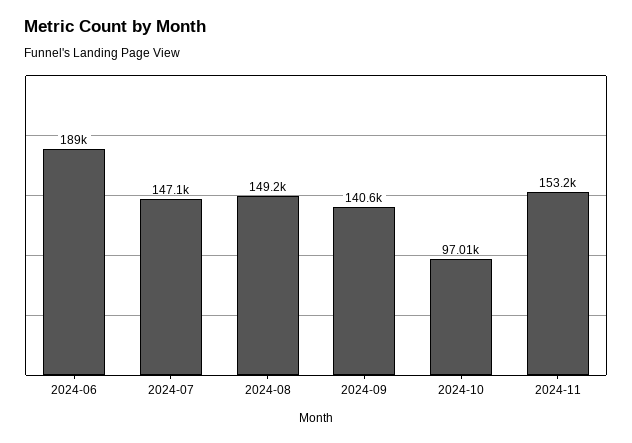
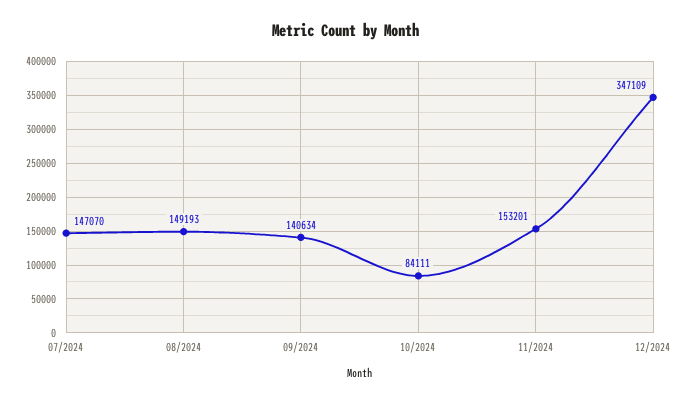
2024-06: 189000 -> none
2024-10: 97010 -> 84111
12/2024: none -> 347109

